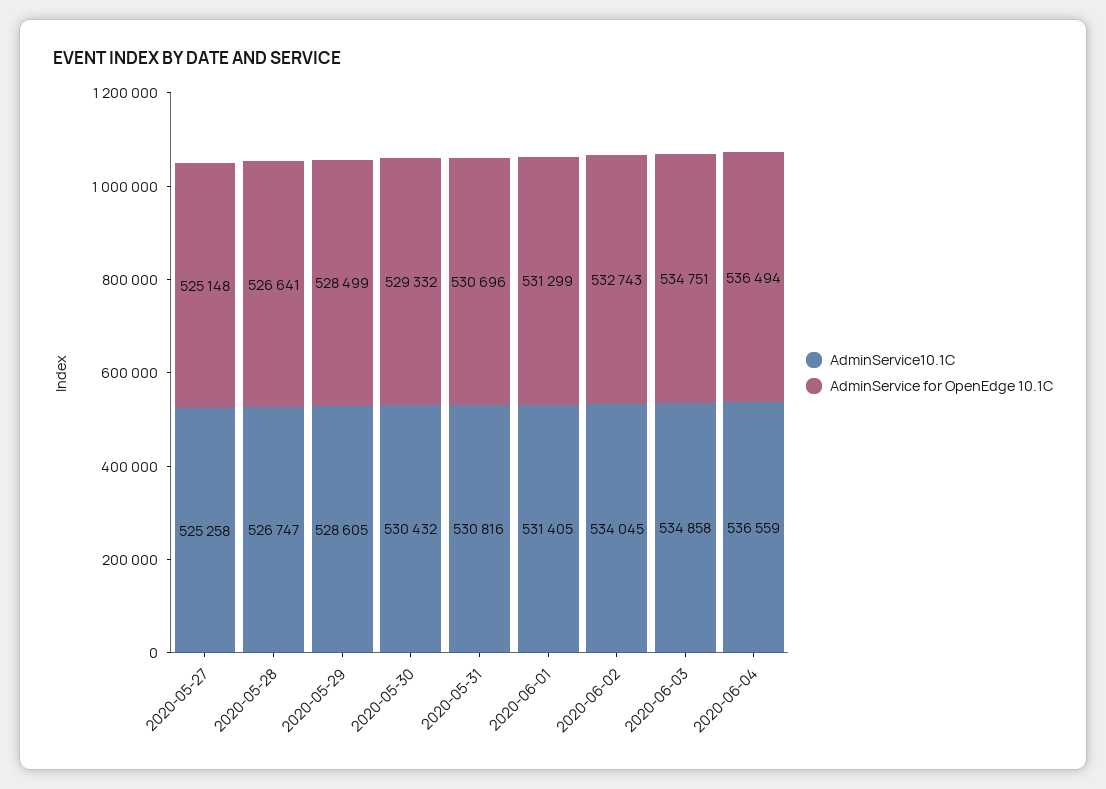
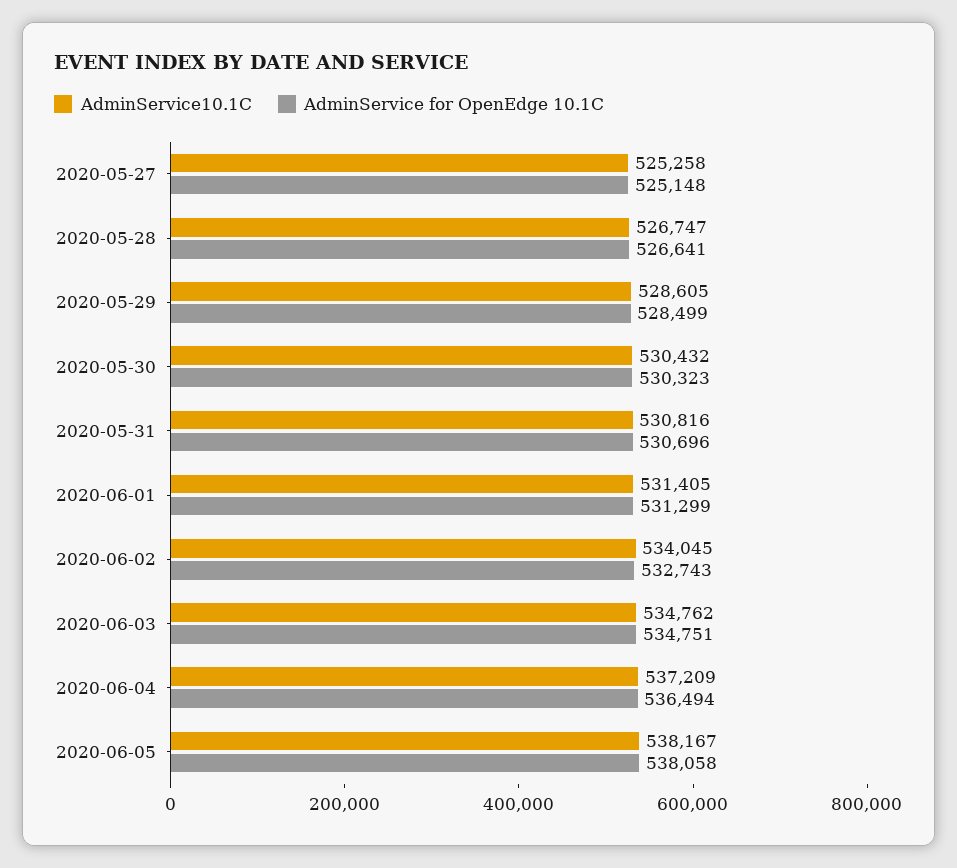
AdminService for OpenEdge 10.1C, 2020-05-30: 529332 -> 530323
AdminService10.1C, 2020-06-03: 534858 -> 534762
AdminService10.1C, 2020-06-04: 536559 -> 537209
AdminService10.1C, 2020-06-05: none -> 538167
AdminService for OpenEdge 10.1C, 2020-06-05: none -> 538058

